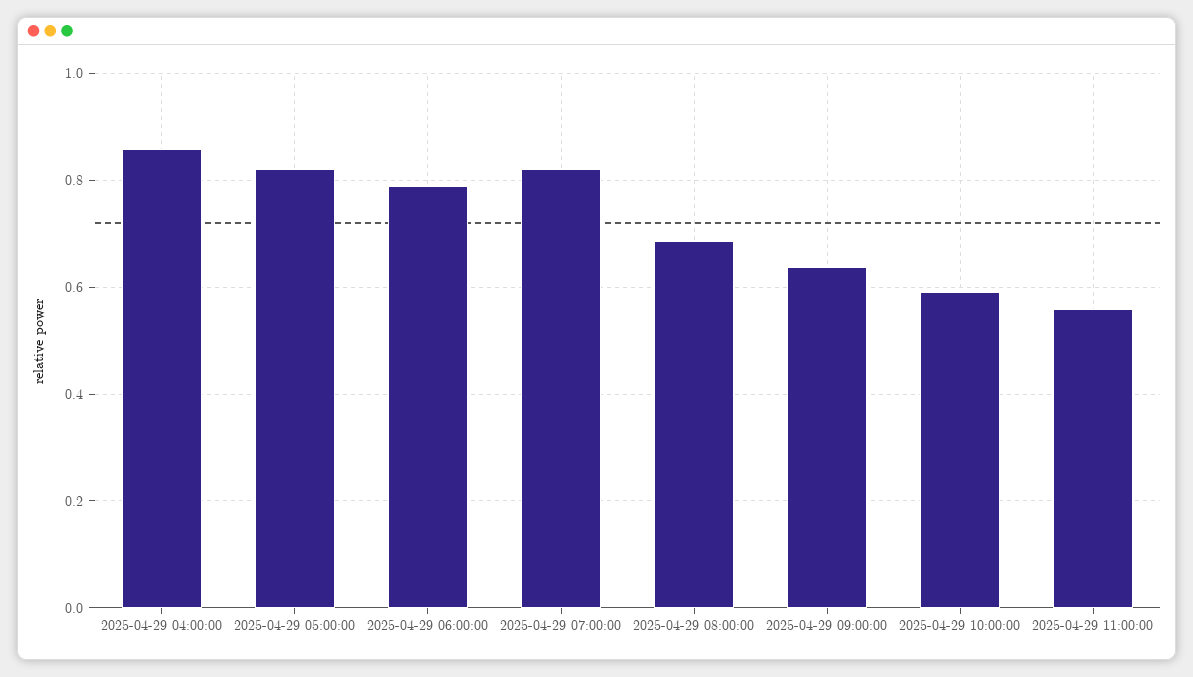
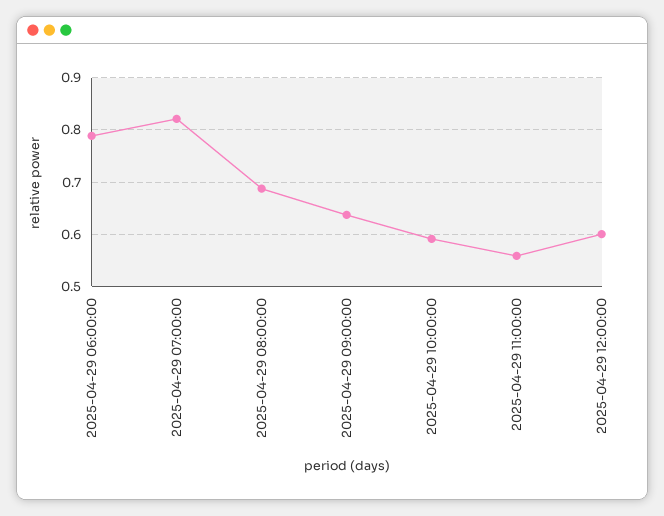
2025-04-29 04:00:00: 0.86 -> none
2025-04-29 05:00:00: 0.82 -> none
2025-04-29 12:00:00: none -> 0.6

